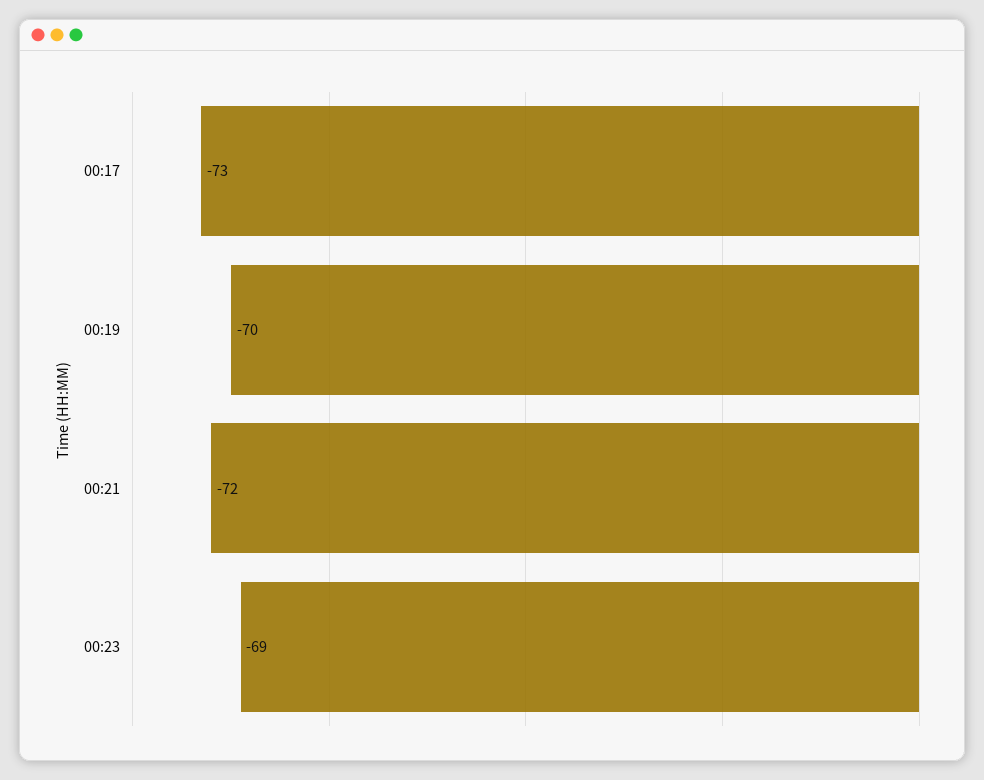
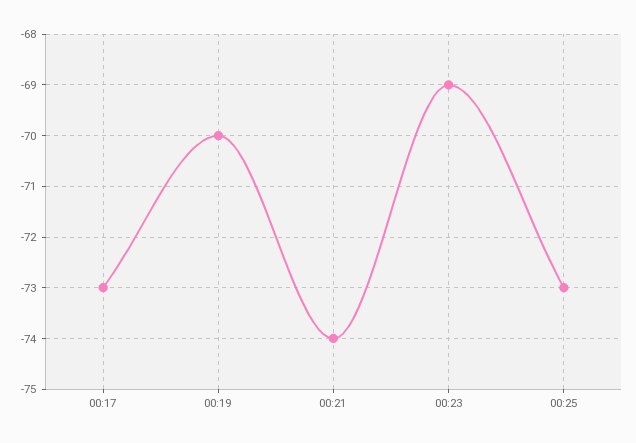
00:21: -72 -> -74
00:25: none -> -73

